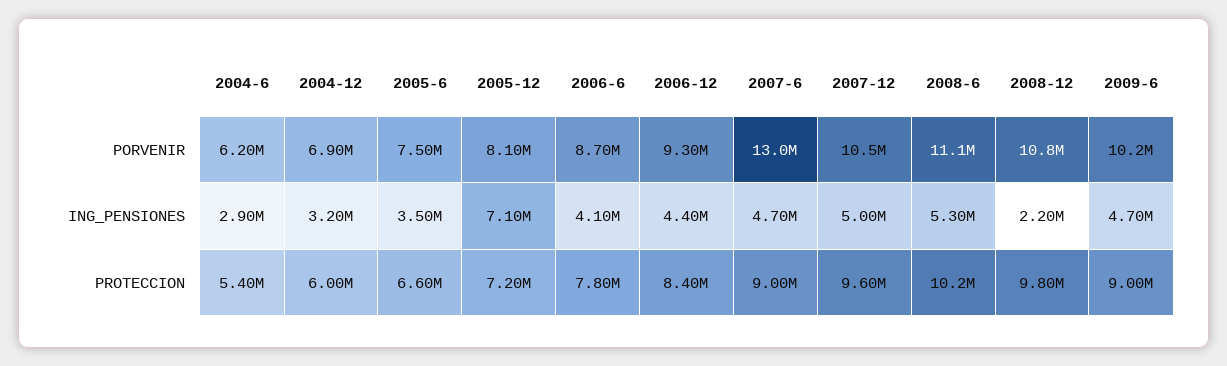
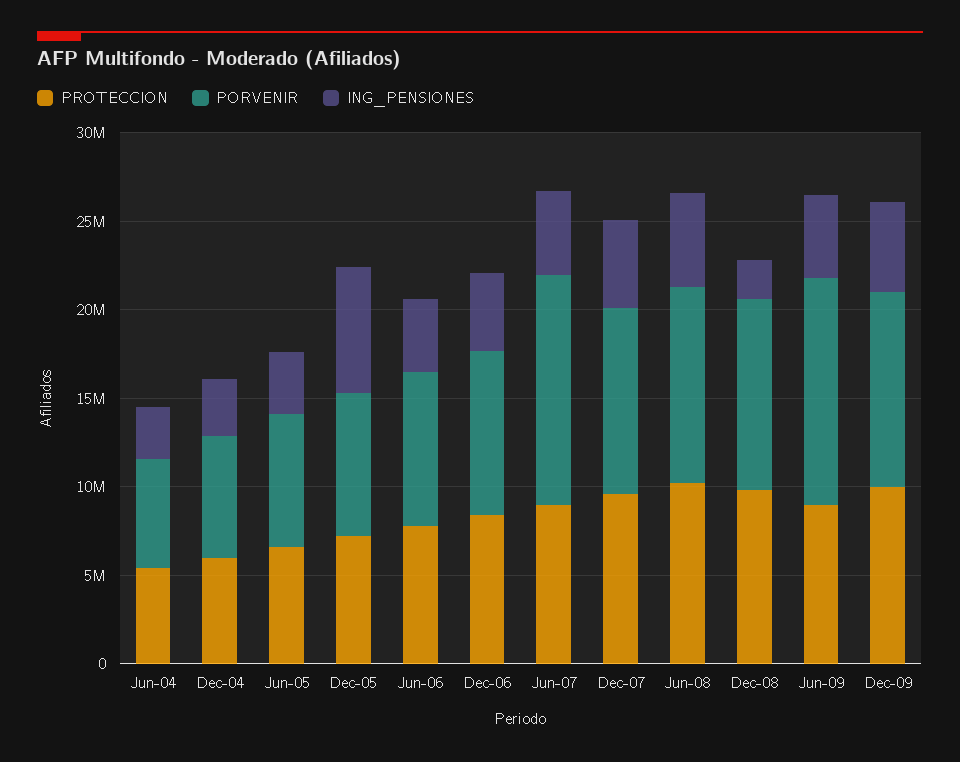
PORVENIR, 2009-6: 10200000 -> 13000000
PROTECCION, Dec-09: none -> 10000000
PORVENIR, Dec-09: none -> 11000000
ING_PENSIONES, Dec-09: none -> 5000000

